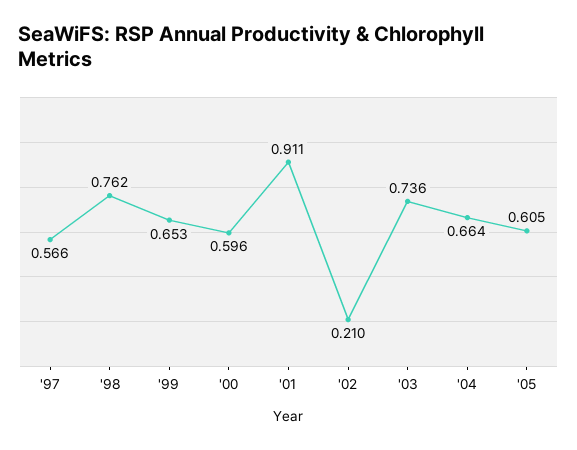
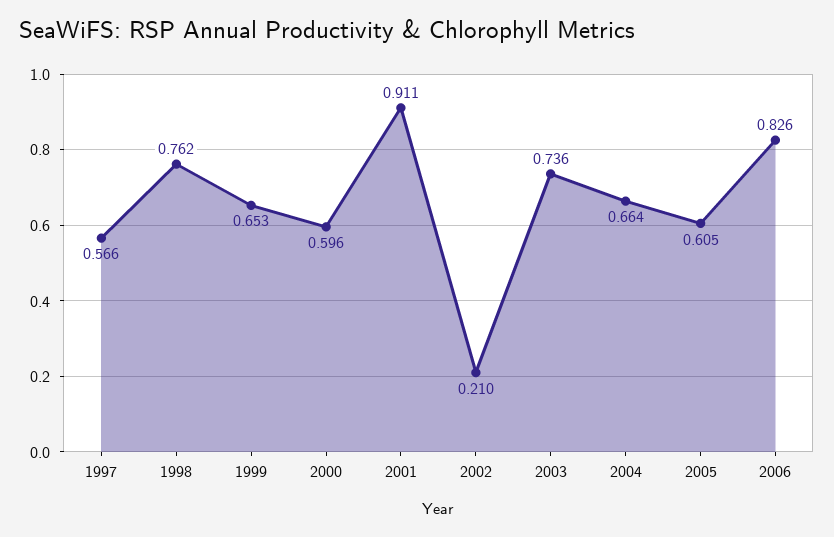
2006: none -> 0.826

